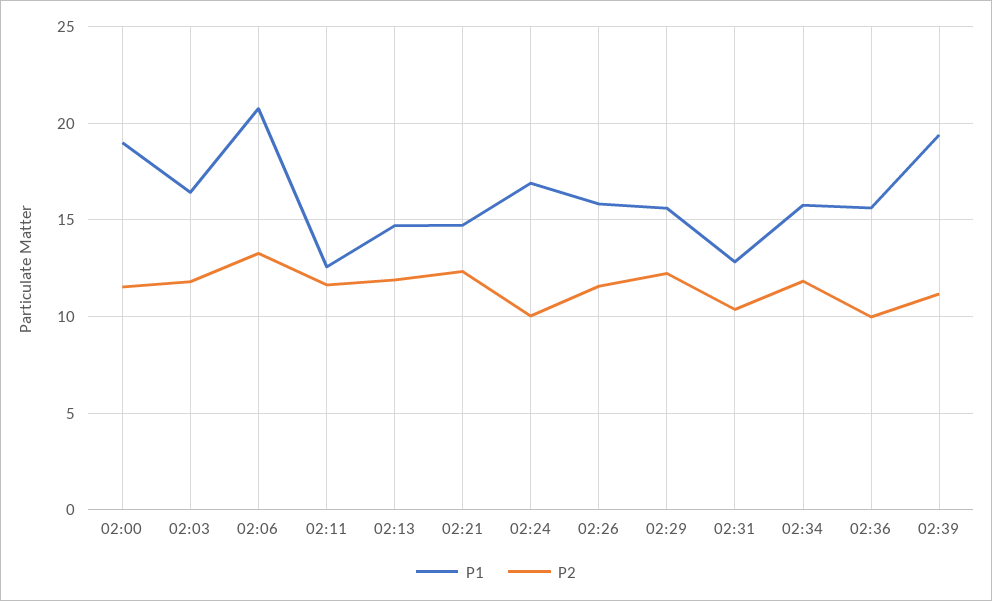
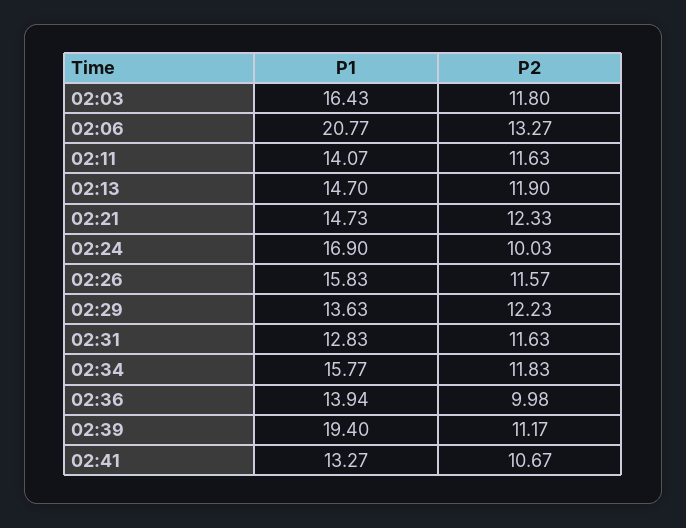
P1, 02:00: 19 -> none
P2, 02:00: 11.5 -> none
P1, 02:11: 12.5 -> 14.07
P1, 02:29: 15.5 -> 13.63
P2, 02:31: 10.5 -> 11.63
P1, 02:36: 15.5 -> 13.94
P1, 02:41: none -> 13.27
P2, 02:41: none -> 10.67

